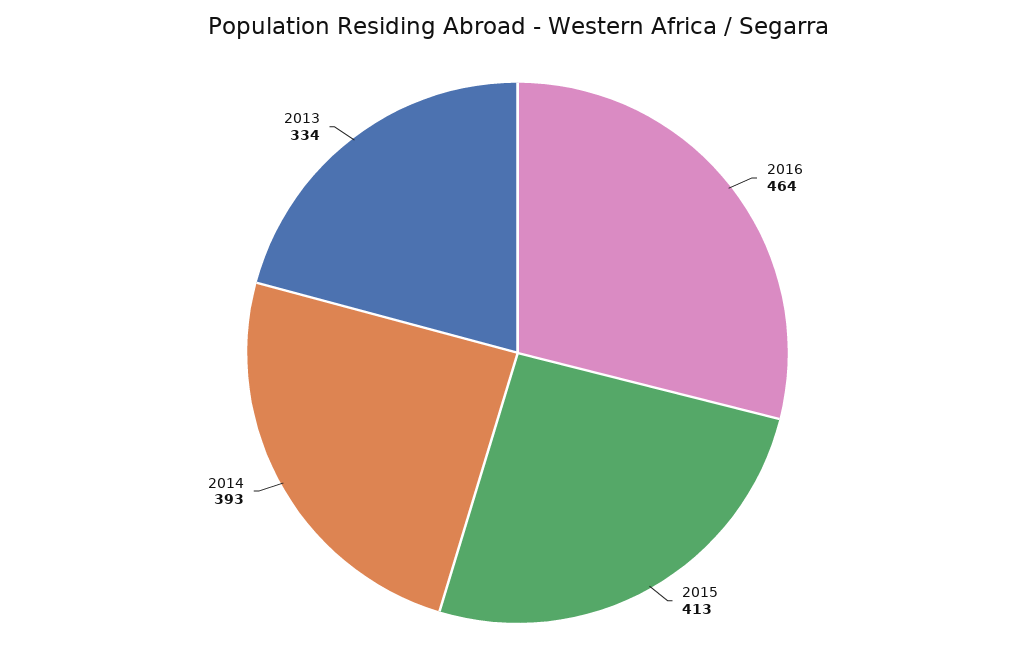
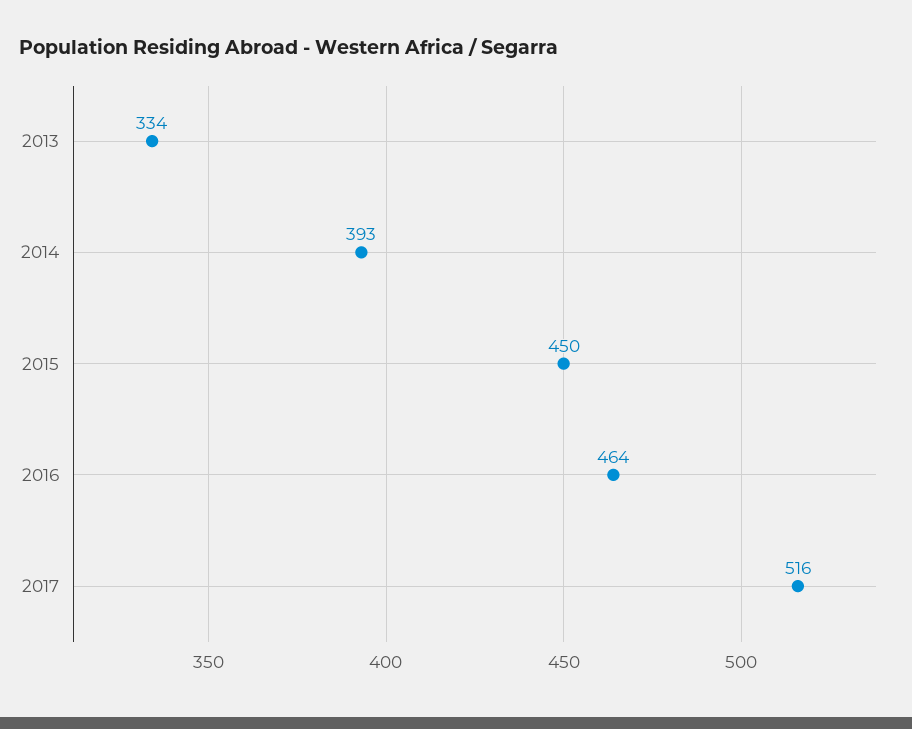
2015: 413 -> 450
2017: none -> 516

